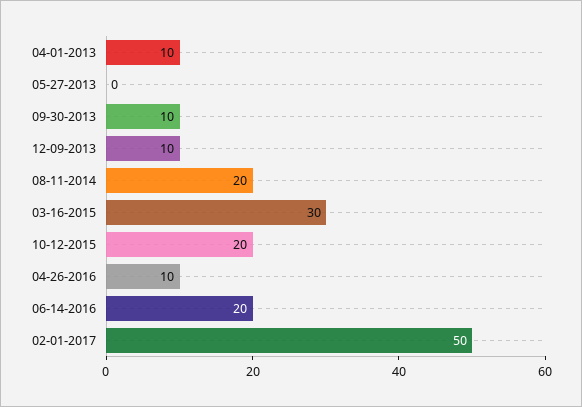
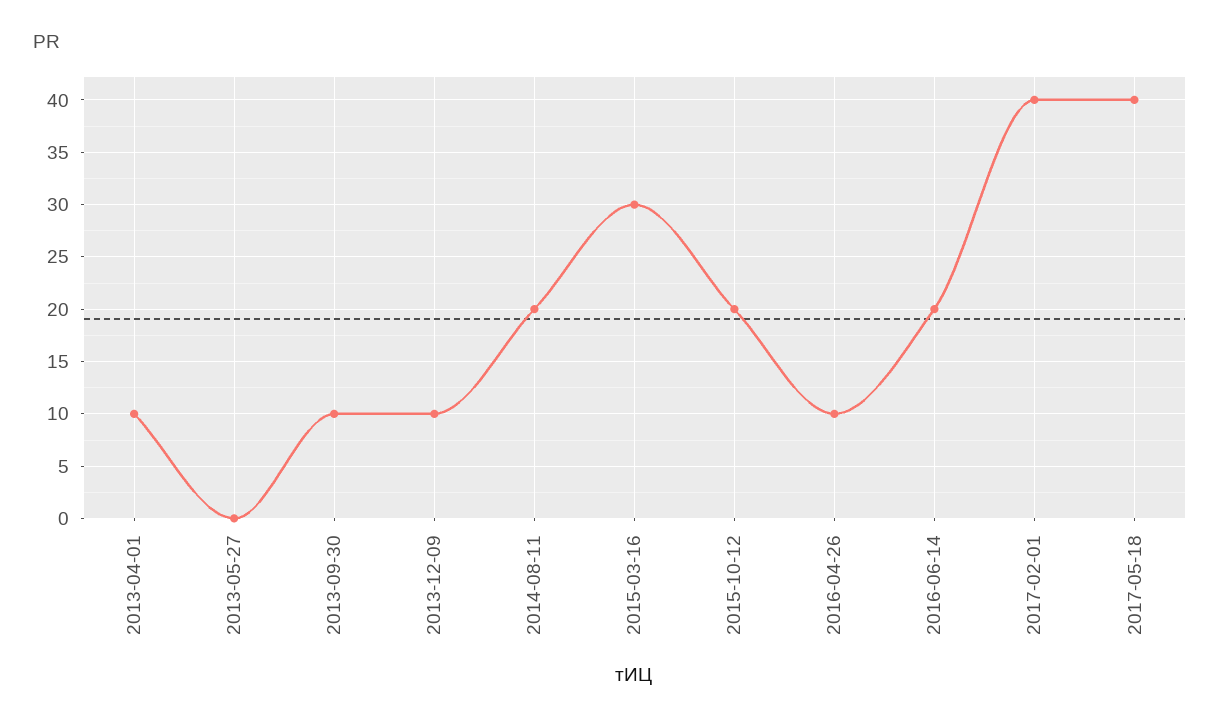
02-01-2017: 50 -> 40
2017-05-18: none -> 40

